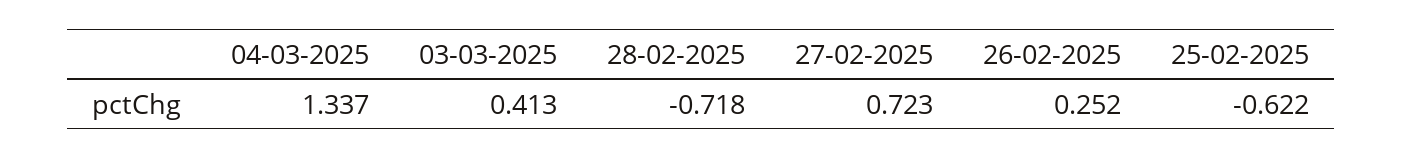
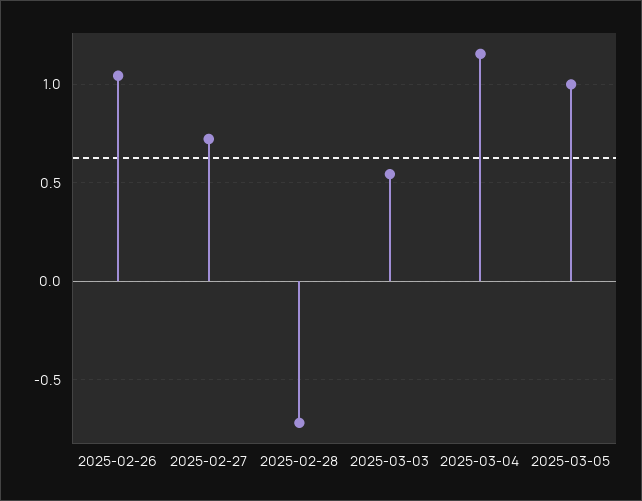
04-03-2025: 1.337 -> 1.15
03-03-2025: 0.413 -> 0.55
26-02-2025: 0.252 -> 1.05
25-02-2025: -0.622 -> none
2025-03-05: none -> 1

